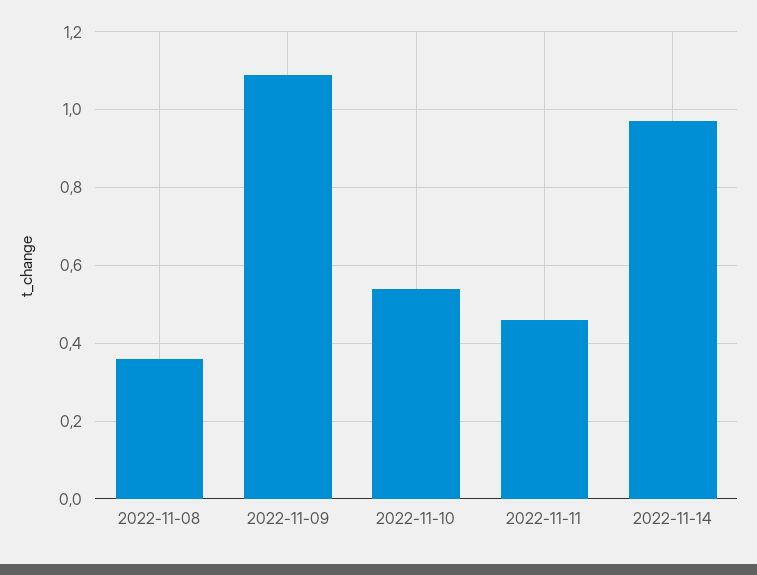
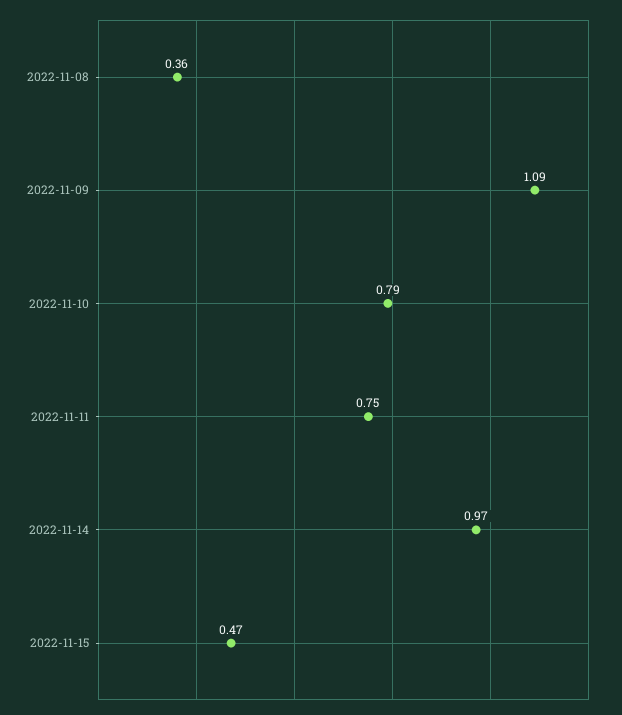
2022-11-10: 0.55 -> 0.79
2022-11-11: 0.45 -> 0.75
2022-11-15: none -> 0.47

